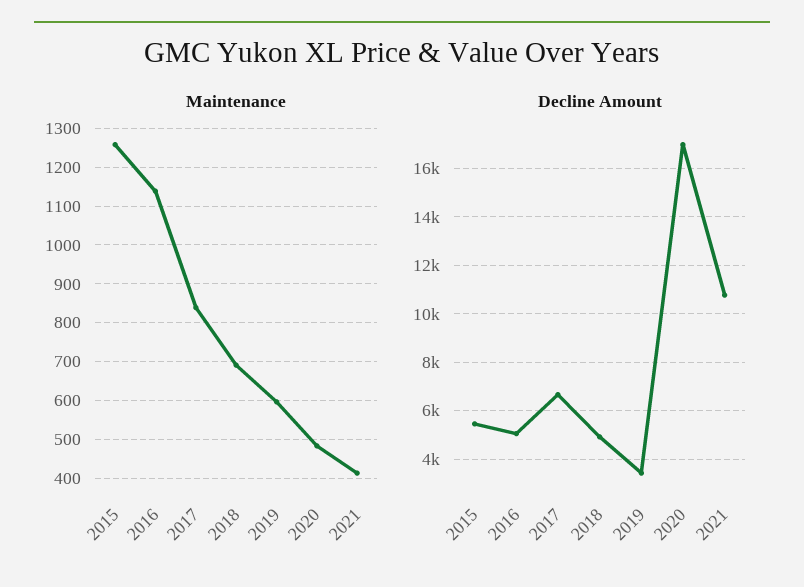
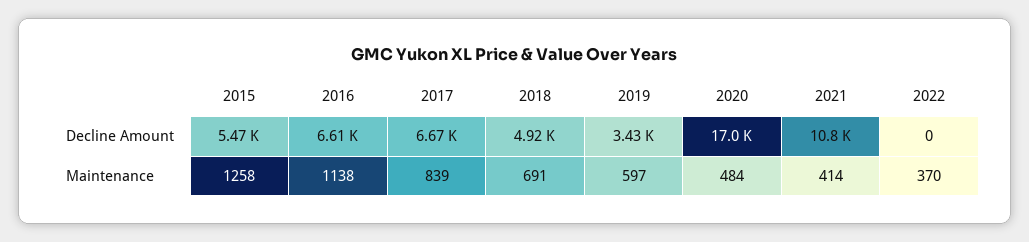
Decline Amount, 2016: 5000 -> 6610
Decline Amount, 2022: none -> 0
Maintenance, 2022: none -> 370

